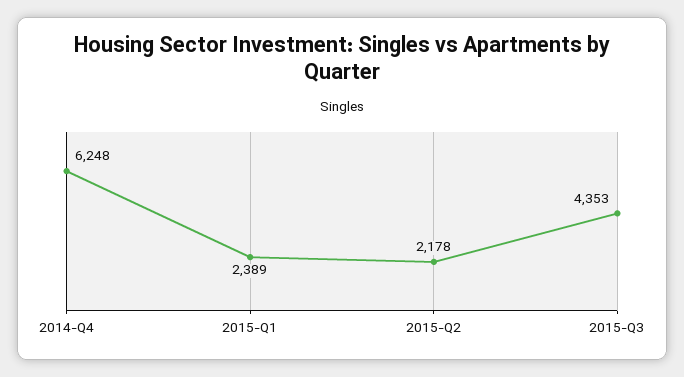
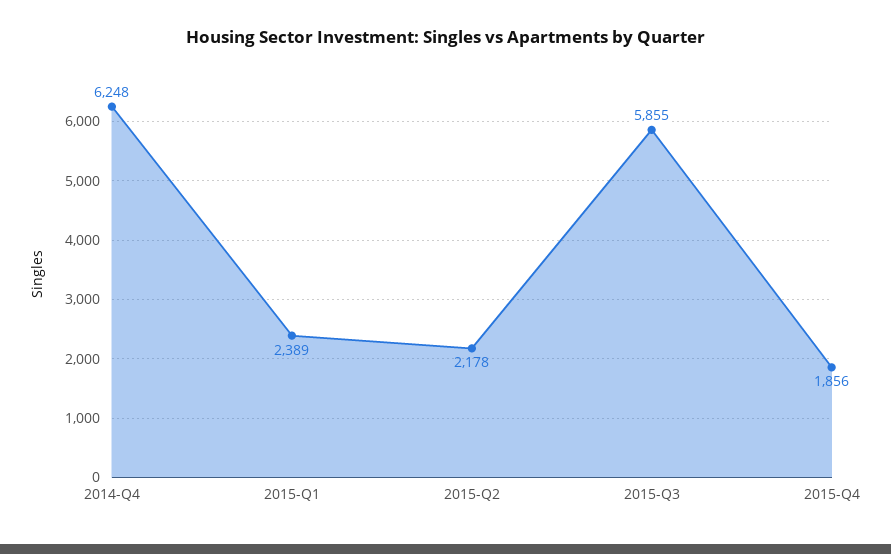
2015-Q3: 4353 -> 5855
2015-Q4: none -> 1856

